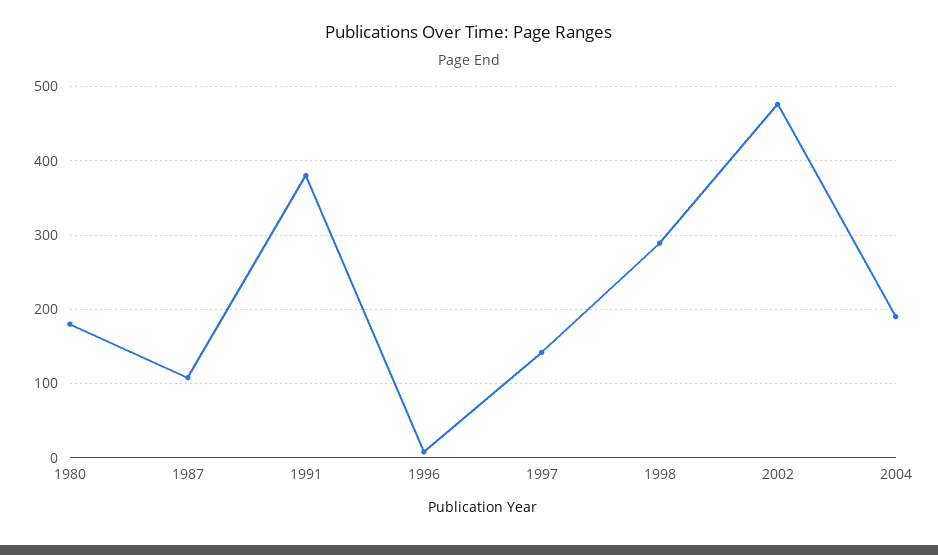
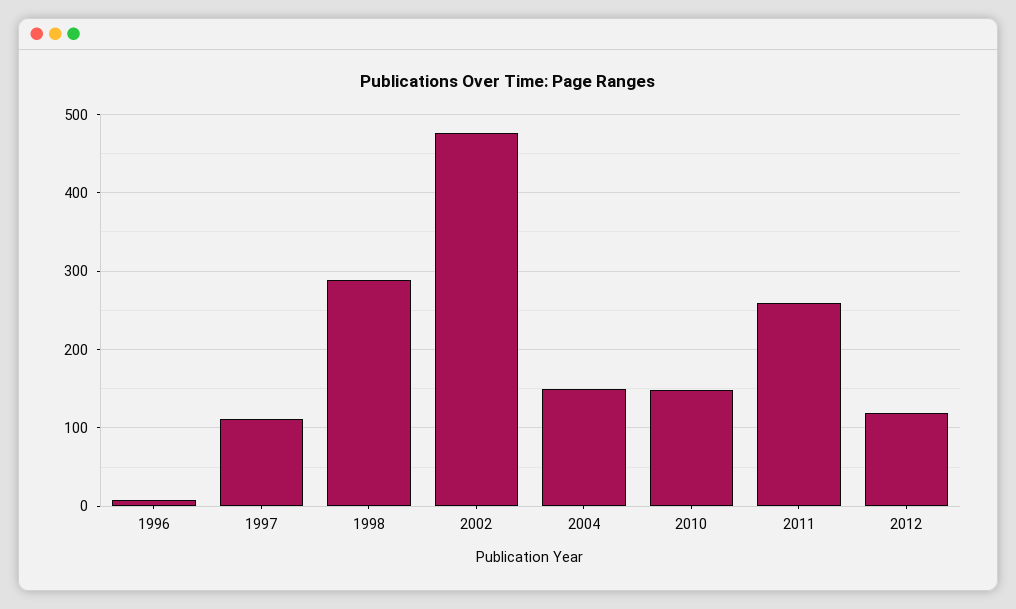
1980: 180 -> none
1987: 110 -> none
1991: 380 -> none
1997: 140 -> 110
2004: 190 -> 150
2010: none -> 150
2011: none -> 260
2012: none -> 120

